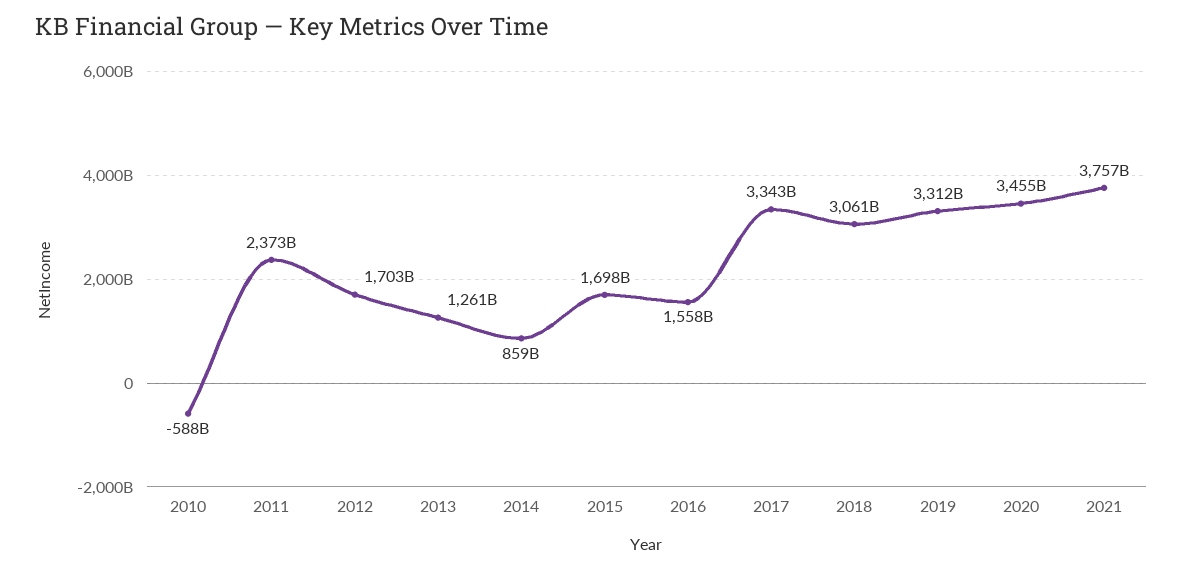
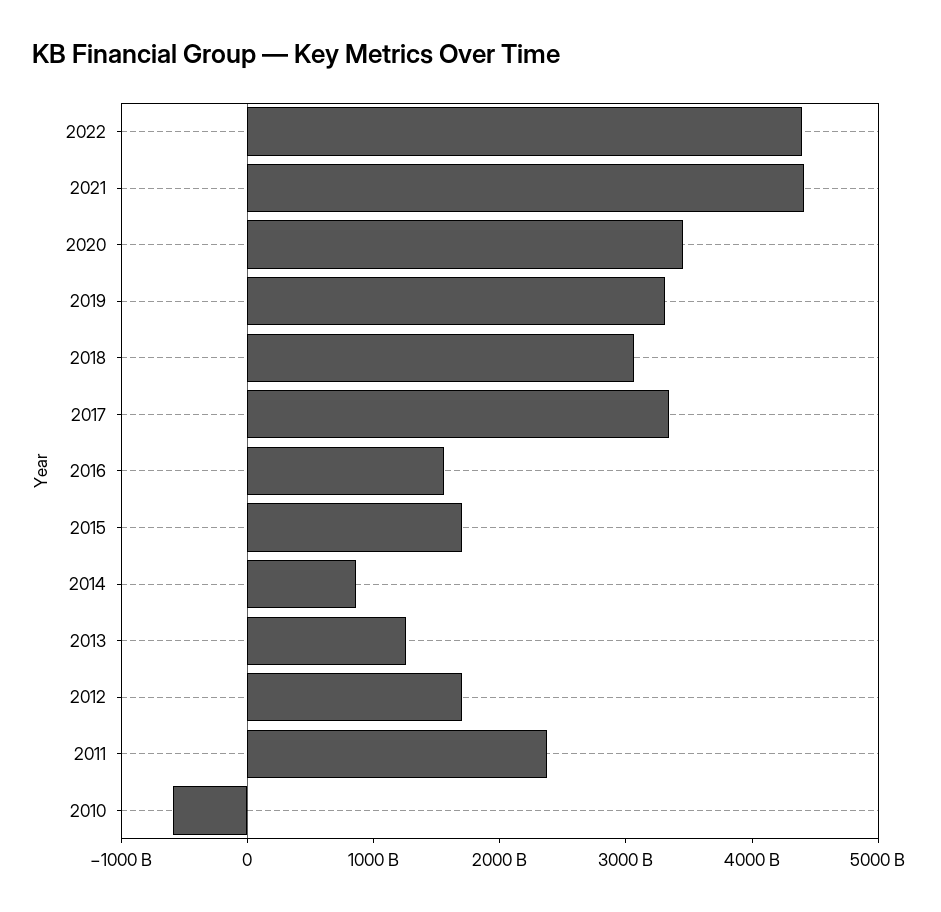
2021: 3757000000000 -> 4400000000000
2022: none -> 4400000000000

